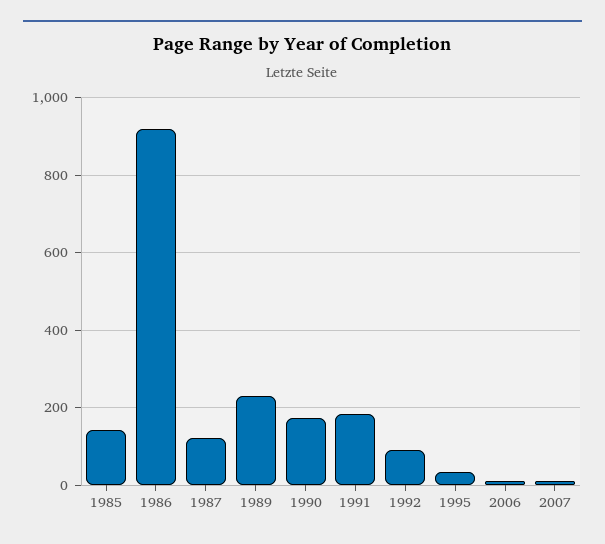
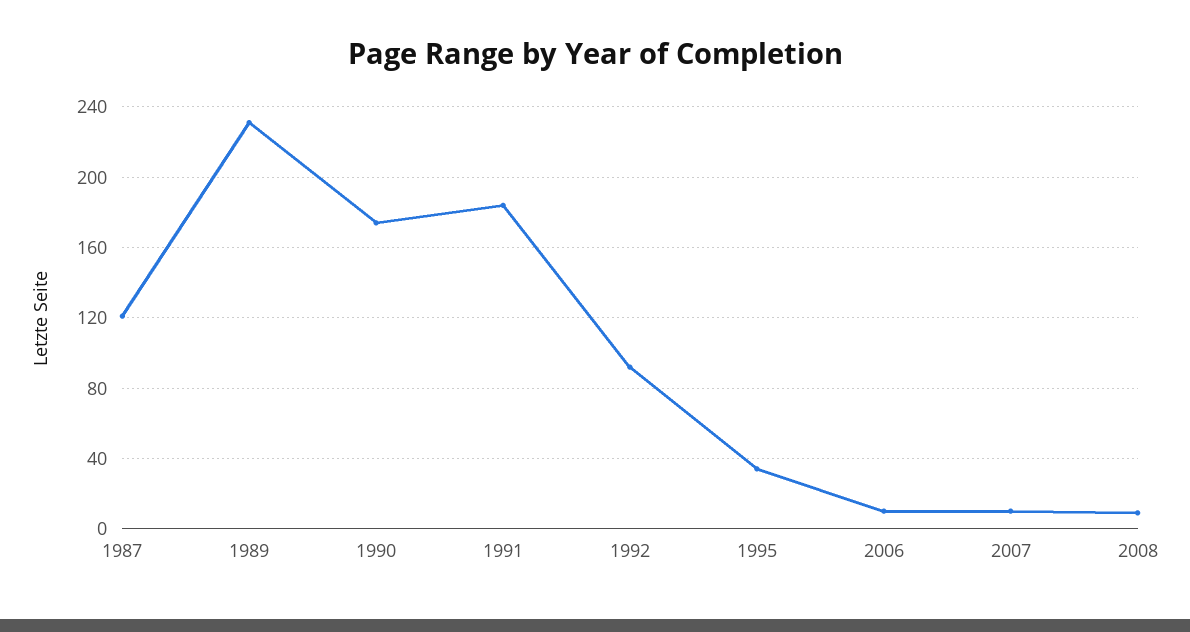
1985: 140 -> none
1986: 920 -> none
2008: none -> 10

